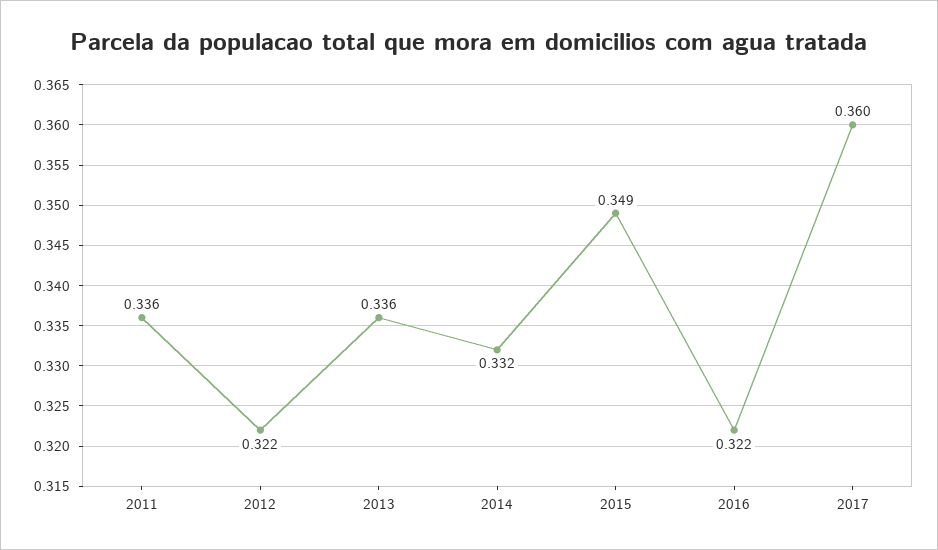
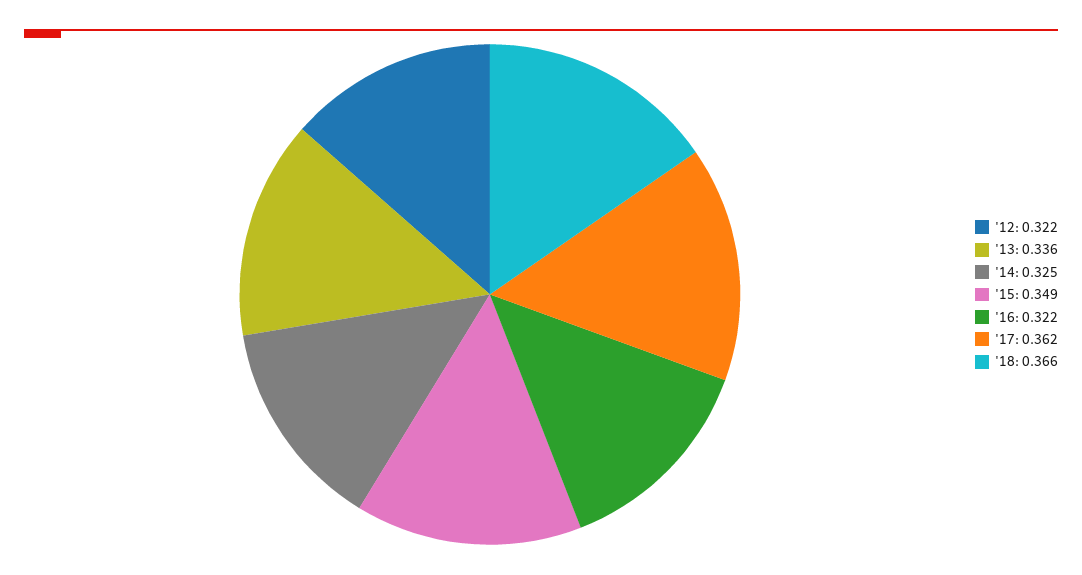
2011: 0.336 -> none
2014: 0.332 -> 0.325
2017: 0.36 -> 0.362
'18: none -> 0.366

